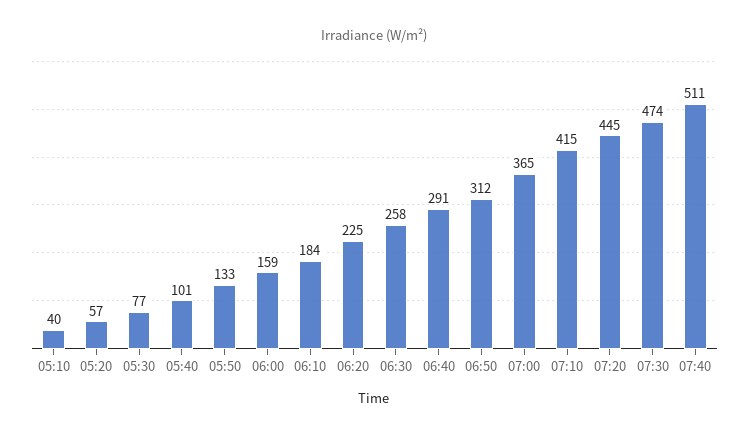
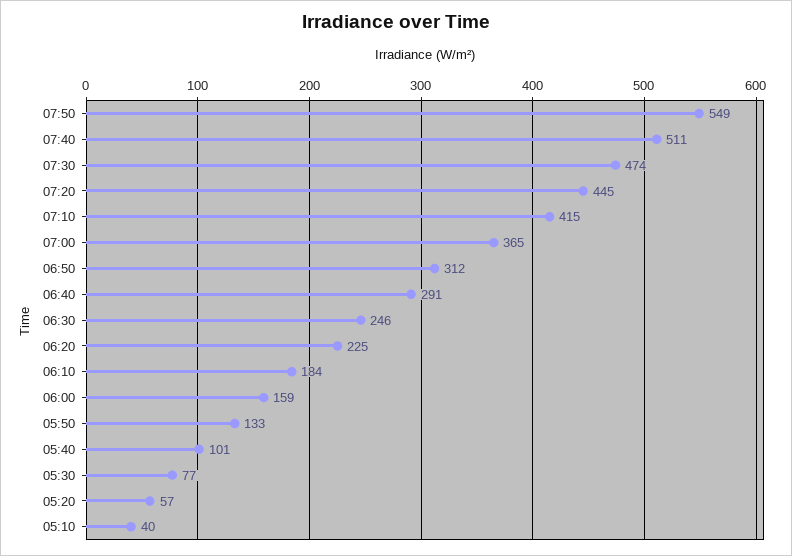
06:30: 258 -> 246
07:50: none -> 549

